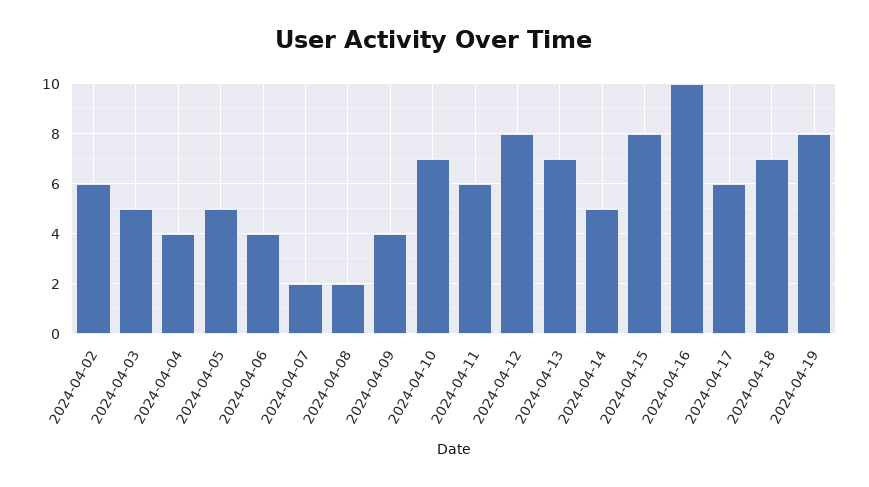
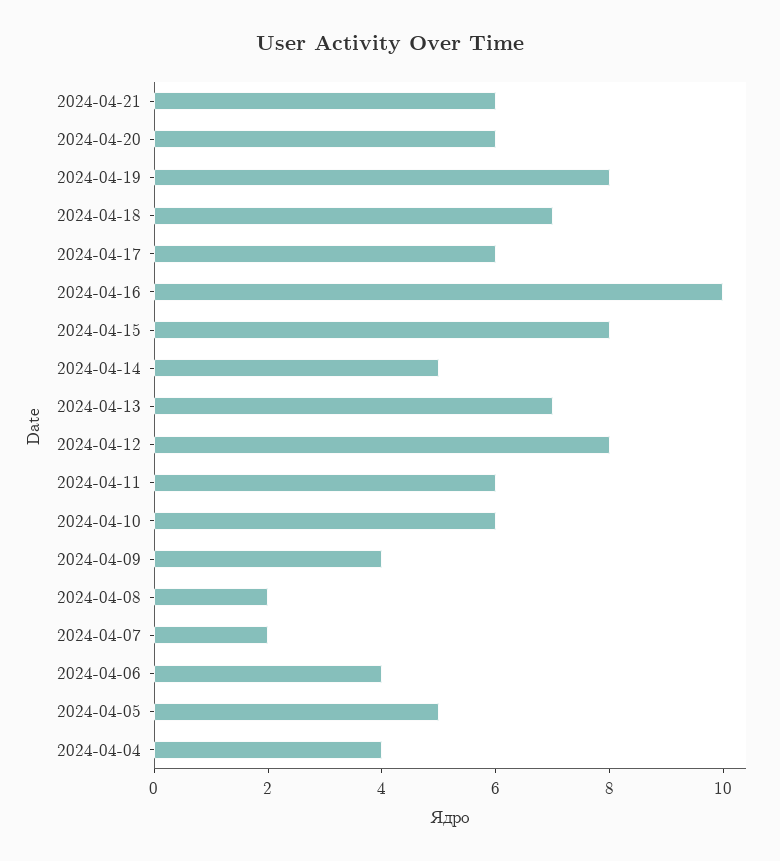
2024-04-02: 6 -> none
2024-04-03: 5 -> none
2024-04-10: 7 -> 6
2024-04-21: none -> 6
2024-04-20: none -> 6

